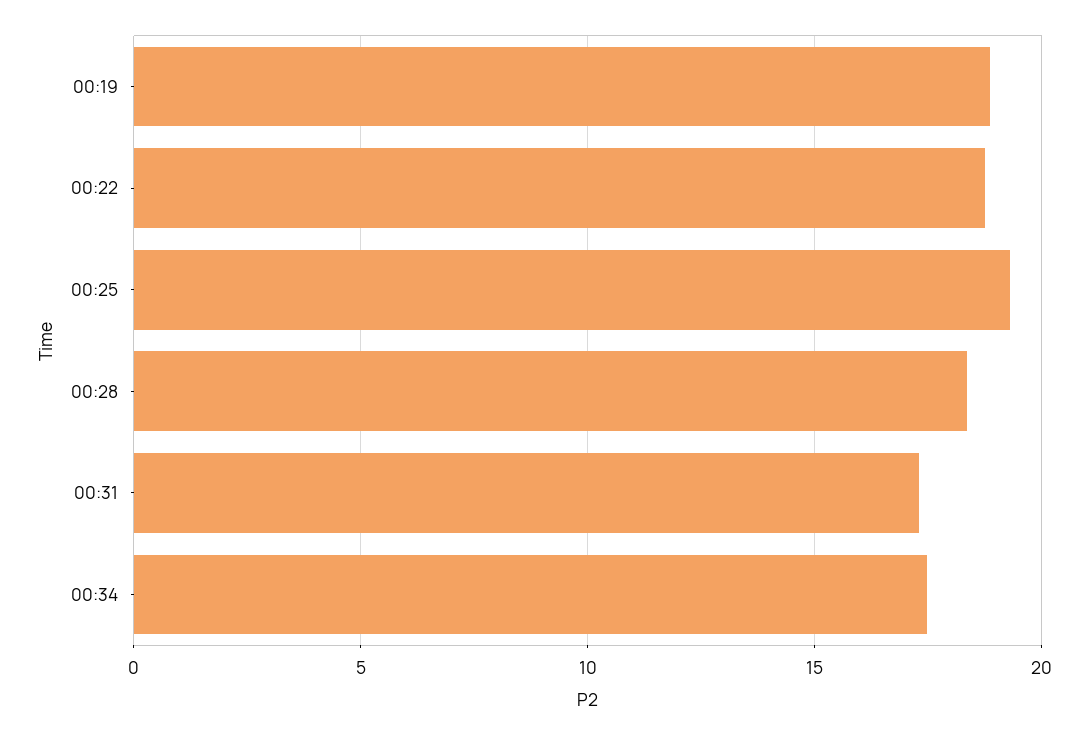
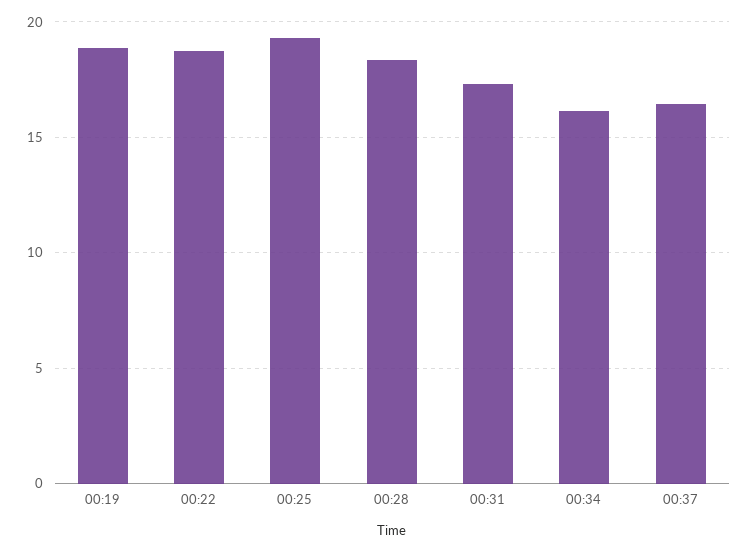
00:34: 17.5 -> 16
00:37: none -> 16.5

